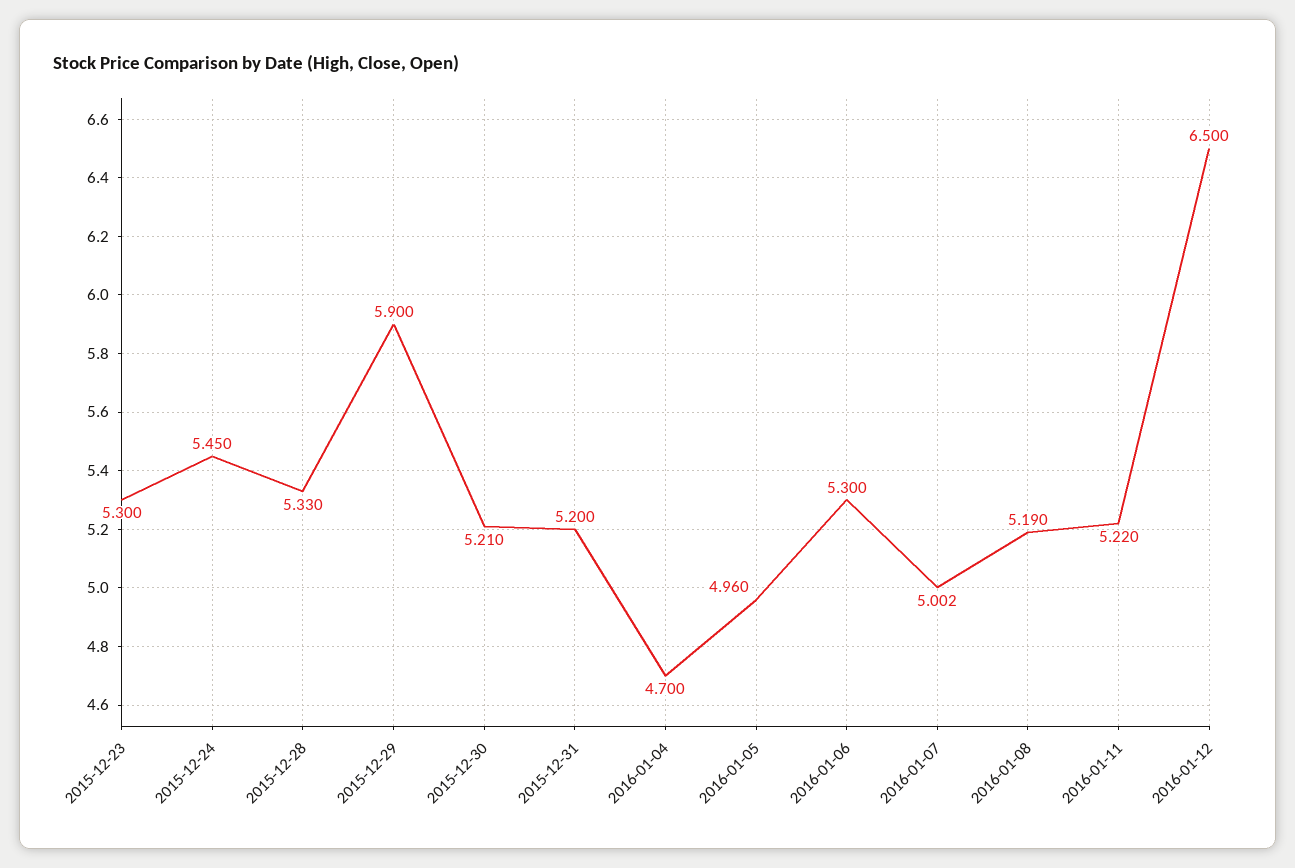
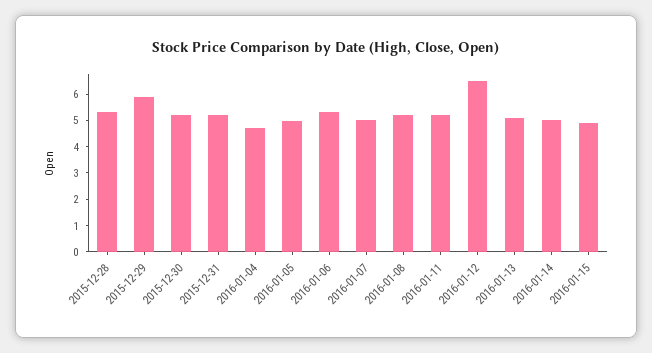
2015-12-23: 5.3 -> none
2015-12-24: 5.45 -> none
2016-01-13: none -> 5
2016-01-14: none -> 5
2016-01-15: none -> 5

